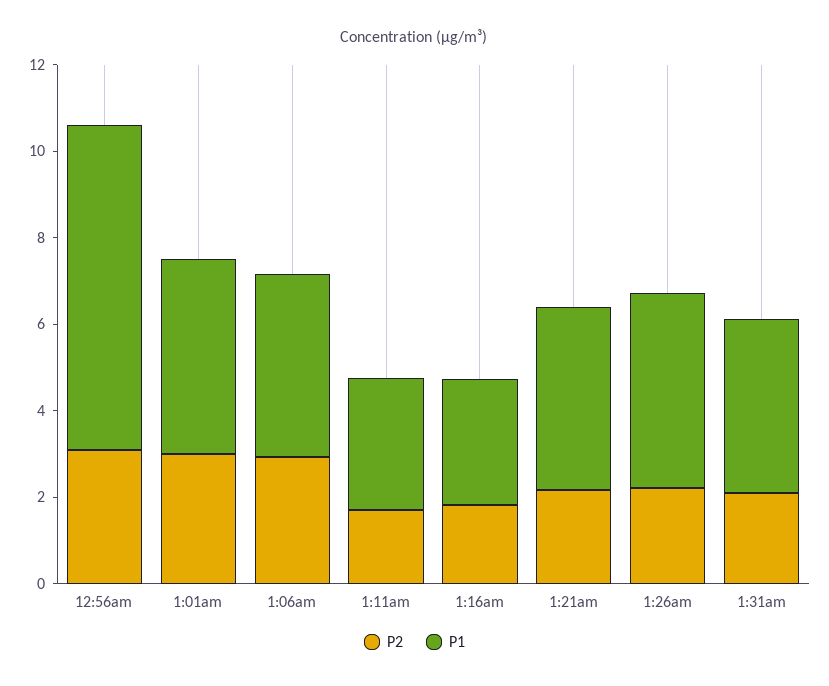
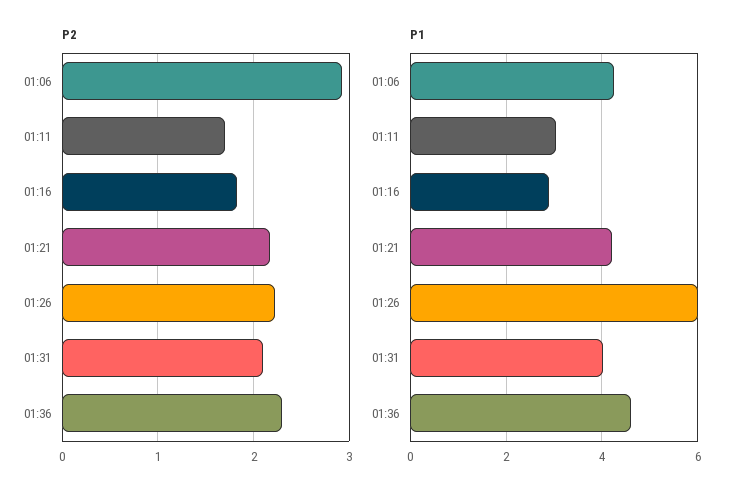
P2, 12:56am: 3 -> none
P1, 12:56am: 7.5 -> none
P2, 1:01am: 3 -> none
P1, 1:01am: 4.5 -> none
P1, 1:26am: 4.5 -> 6
P2, 01:36: none -> 2.3
P1, 01:36: none -> 4.6

